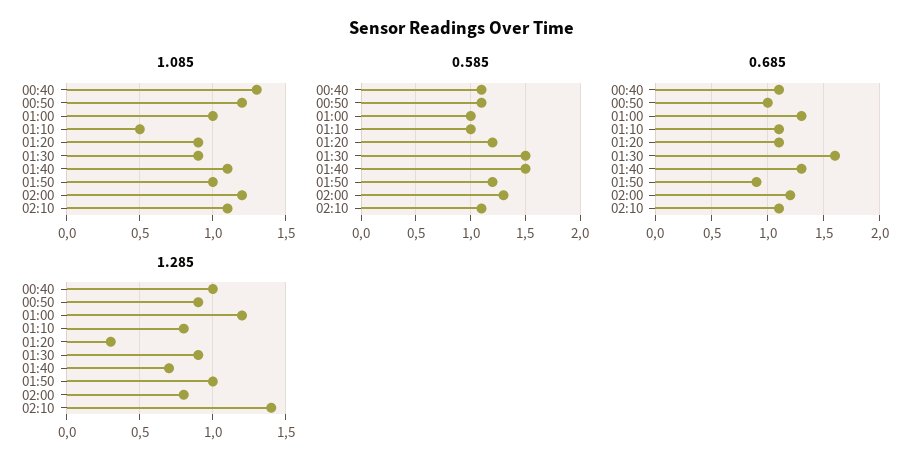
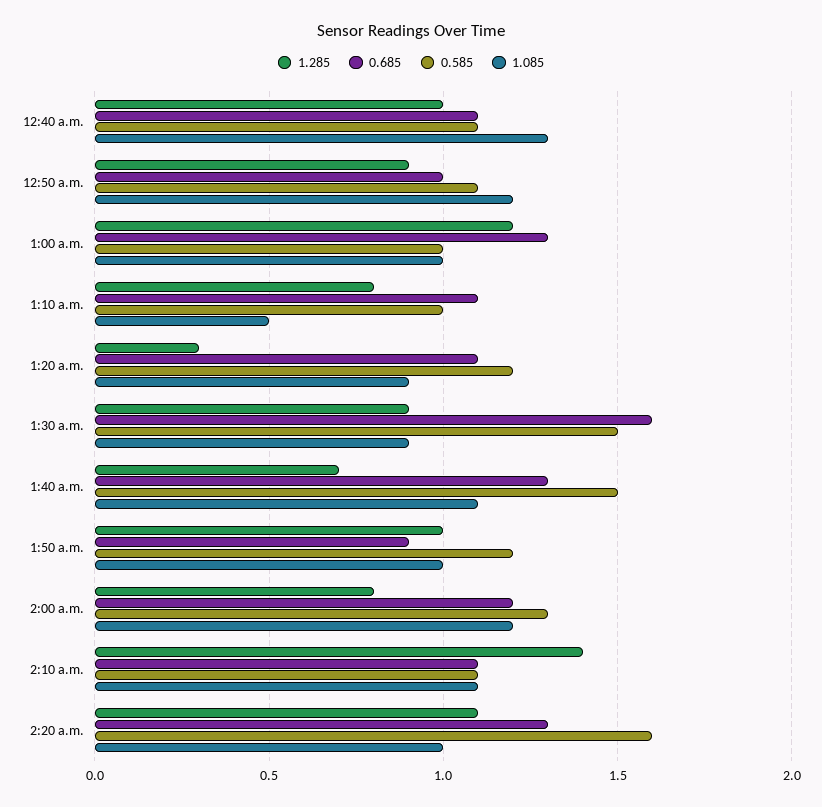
1.285, 2:20 a.m.: none -> 1.1
0.685, 2:20 a.m.: none -> 1.3
0.585, 2:20 a.m.: none -> 1.6
1.085, 2:20 a.m.: none -> 1

